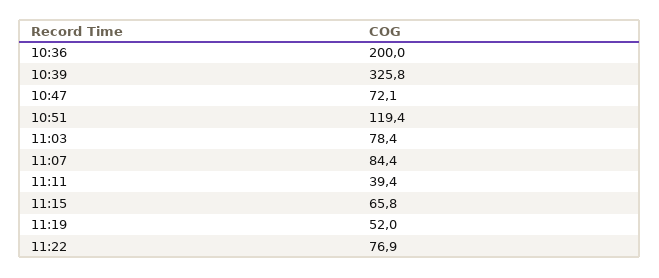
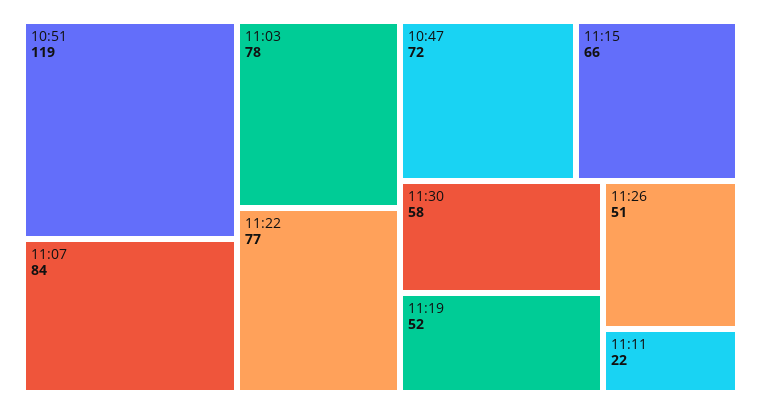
10:36: 200 -> none
10:39: 325.8 -> none
11:11: 39.4 -> 22
11:30: none -> 58
11:26: none -> 51

